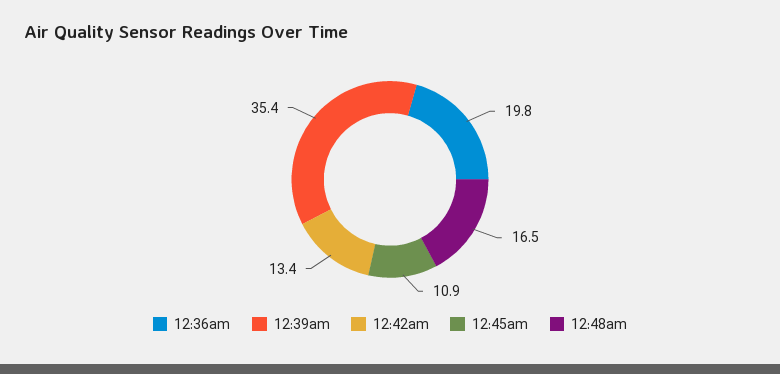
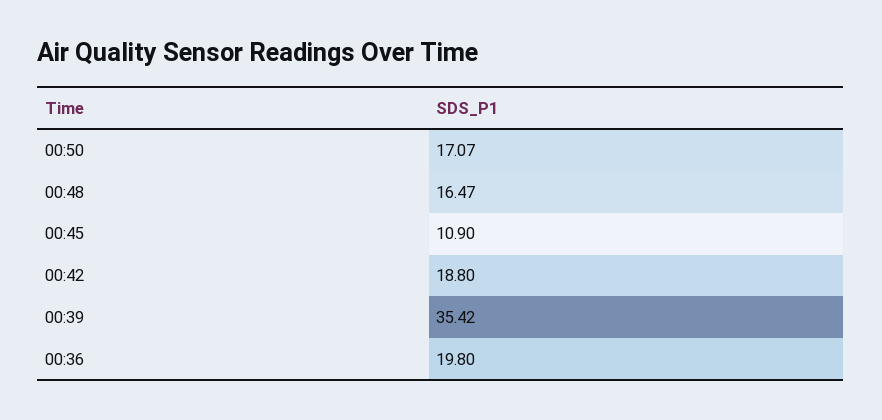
12:42am: 13.4 -> 18.8
00:50: none -> 17.07

